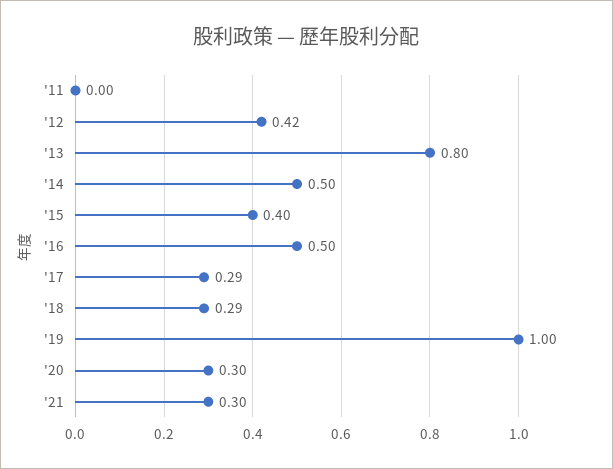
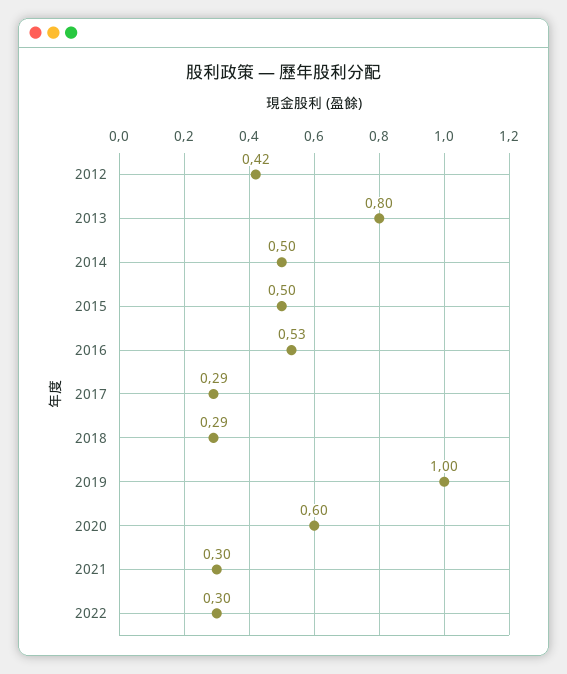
'11: 0 -> none
'15: 0.4 -> 0.5
'16: 0.5 -> 0.53
'20: 0.3 -> 0.6
2022: none -> 0.3

